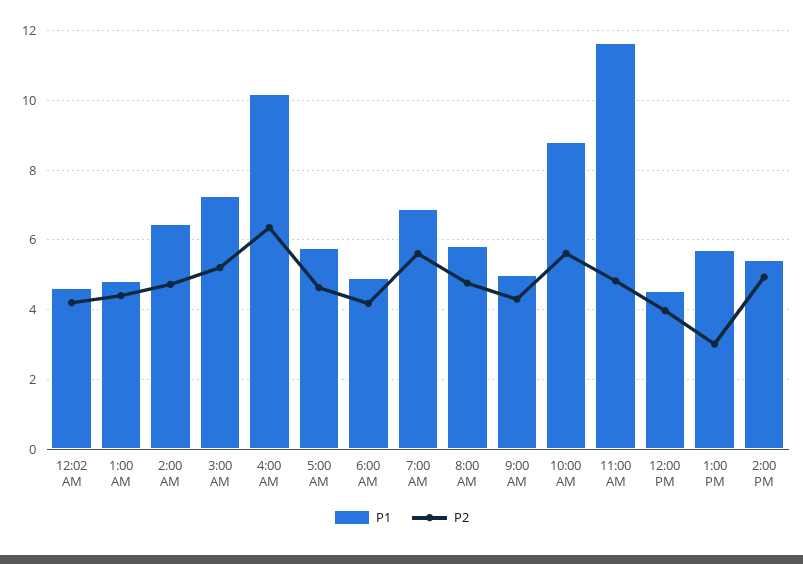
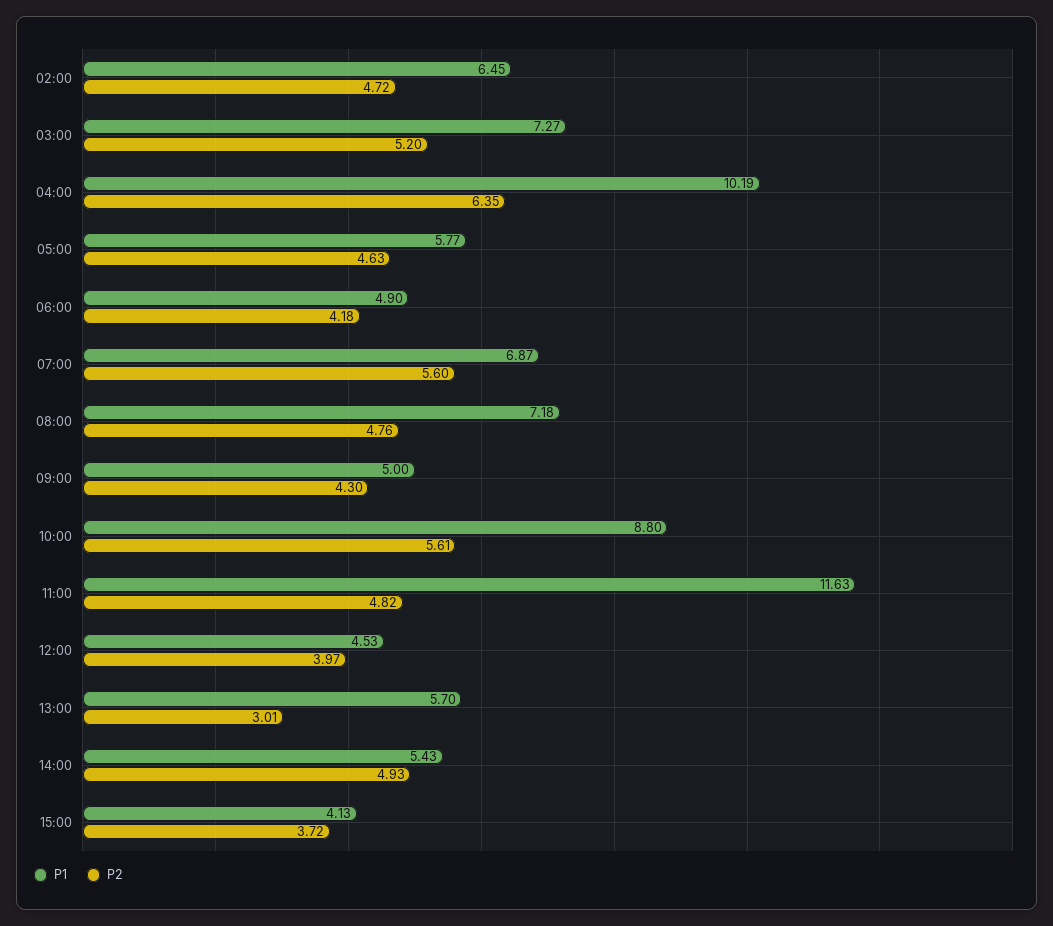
P1, 12:02 AM: 4.6 -> none
P2, 12:02 AM: 4.2 -> none
P1, 1:00 AM: 4.8 -> none
P2, 1:00 AM: 4.4 -> none
P1, 8:00 AM: 5.8 -> 7.18
P1, 15:00: none -> 4.13
P2, 15:00: none -> 3.72

